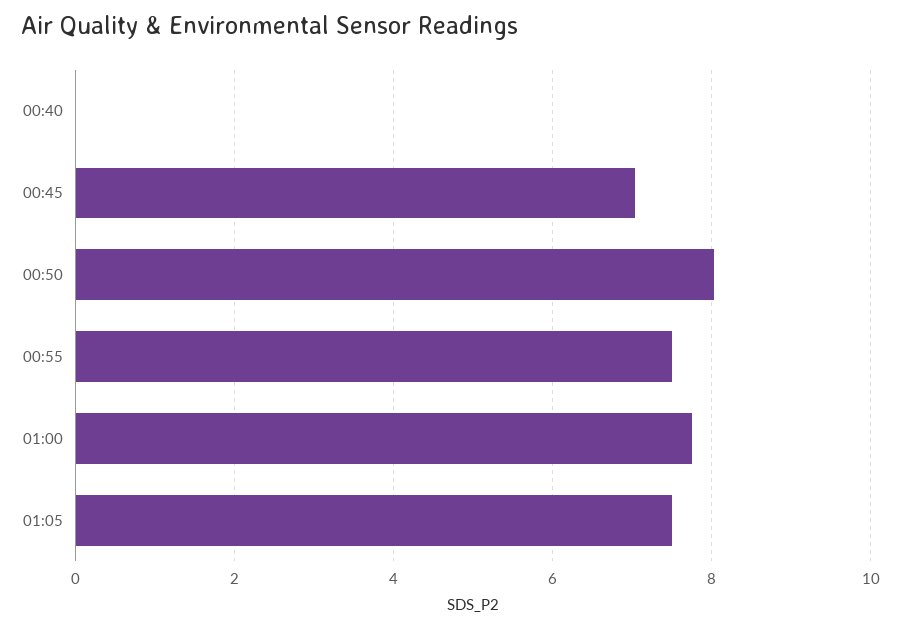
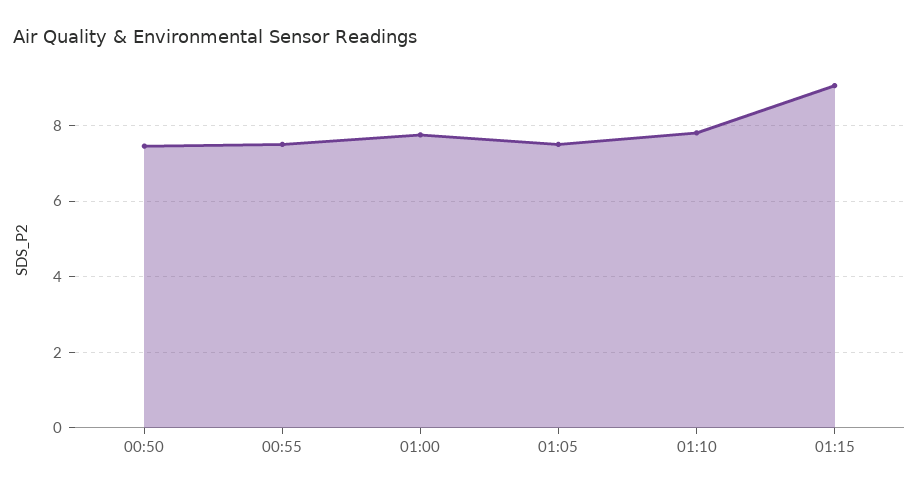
00:40: 0 -> none
00:45: 7 -> none
00:50: 8 -> 7.4
01:10: none -> 7.8
01:15: none -> 9

